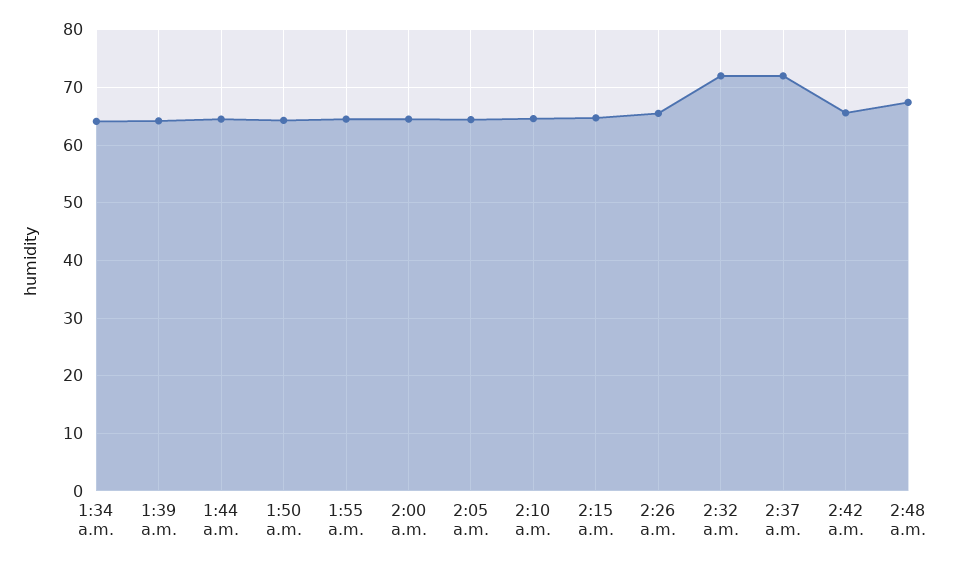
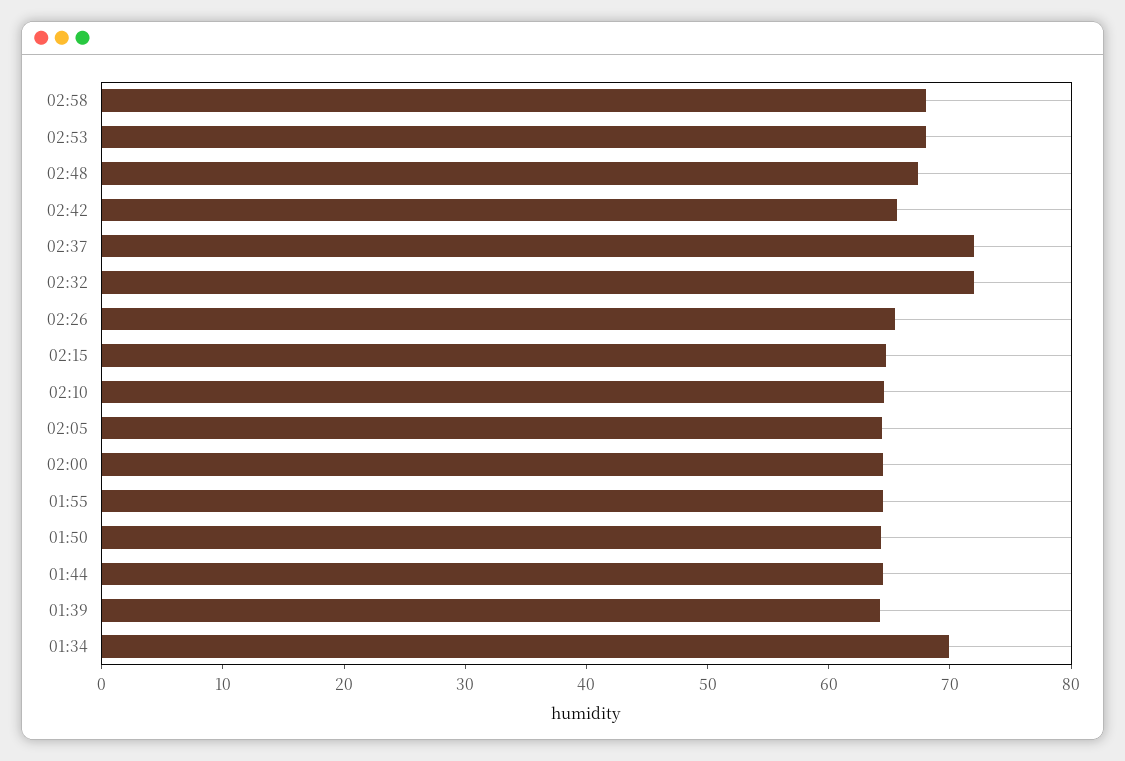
1:34 a.m.: 64 -> 70
02:58: none -> 68
02:53: none -> 68

